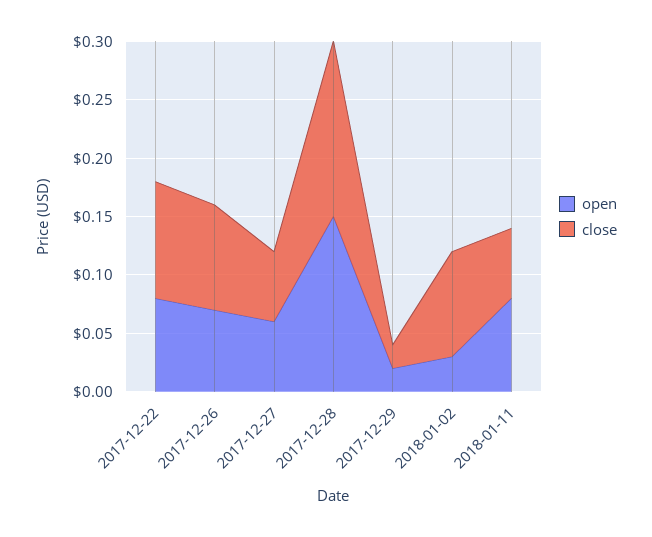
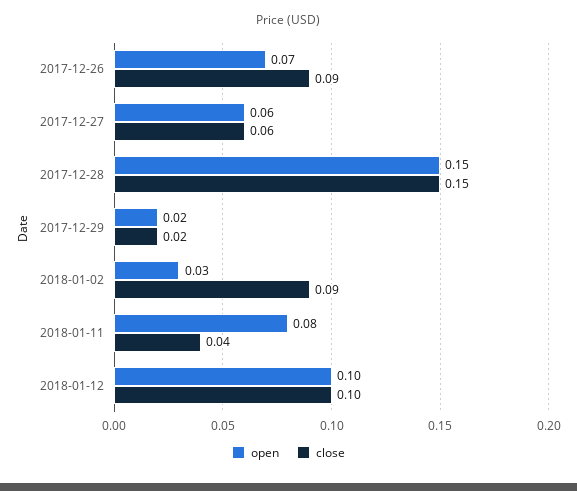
open, 2017-12-22: 0.08 -> none
close, 2017-12-22: 0.1 -> none
close, 2018-01-11: 0.06 -> 0.04
open, 2018-01-12: none -> 0.1
close, 2018-01-12: none -> 0.1

